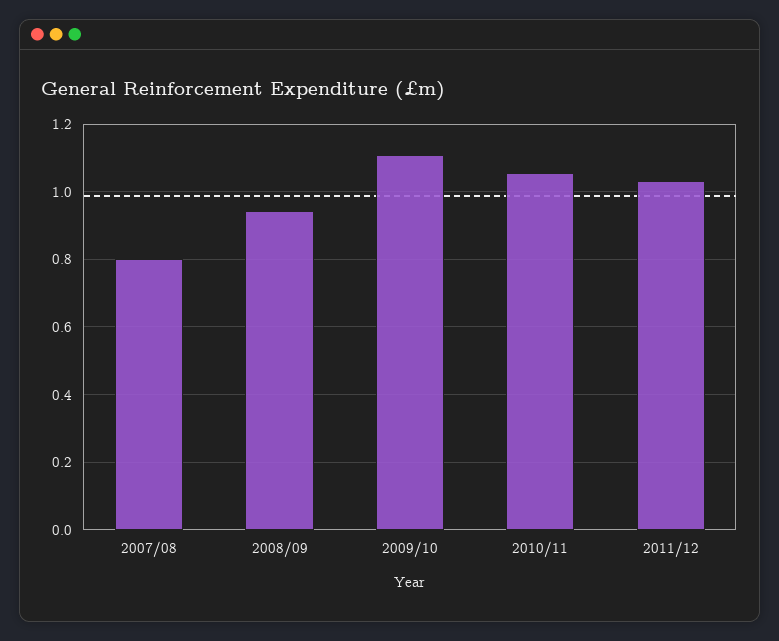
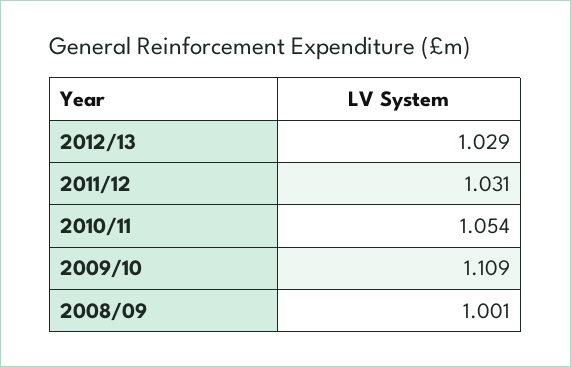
2007/08: 0.8 -> none
2008/09: 0.94 -> 1.001
2012/13: none -> 1.029

